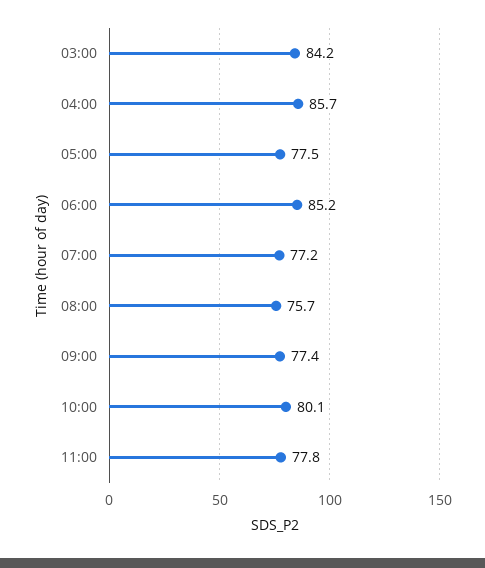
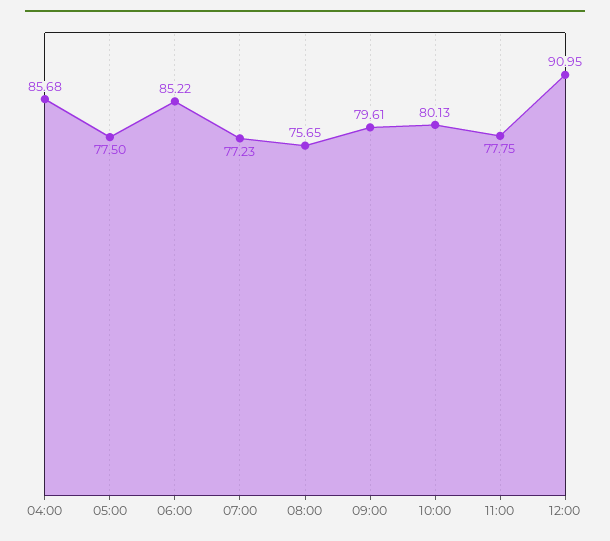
03:00: 84.2 -> none
09:00: 77.4 -> 79.61
12:00: none -> 90.95

